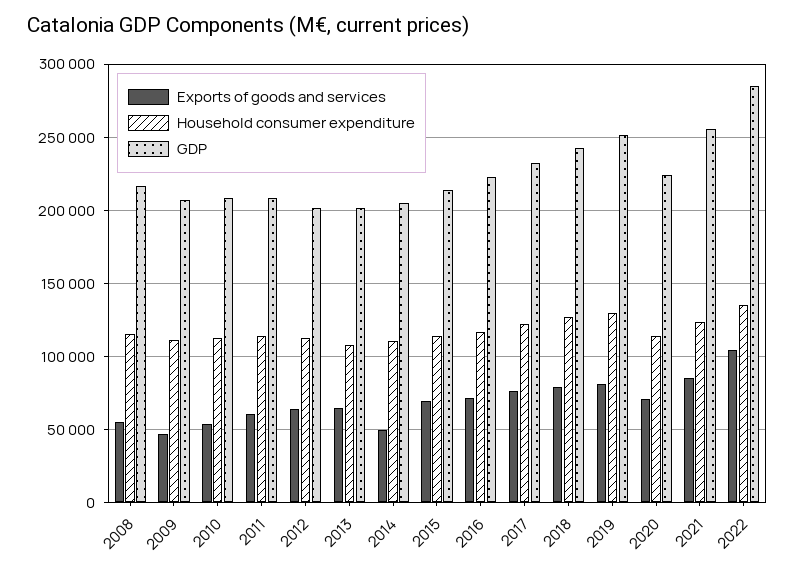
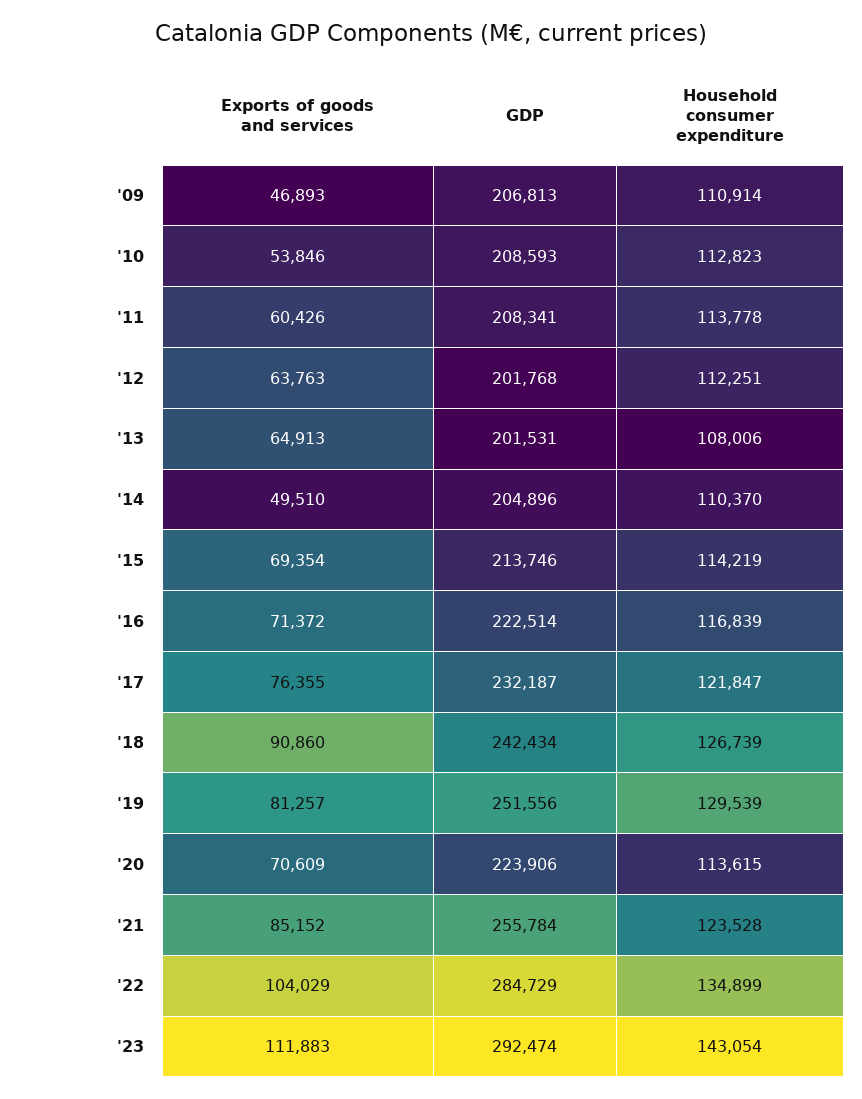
Exports of goods and services, 2008: 55000 -> none
Household consumer expenditure, 2008: 115000 -> none
GDP, 2008: 215000 -> none
Exports of goods and services, 2018: 80000 -> 90860
Exports of goods and services, '23: none -> 111883
GDP, '23: none -> 292474
Household consumer expenditure, '23: none -> 143054

